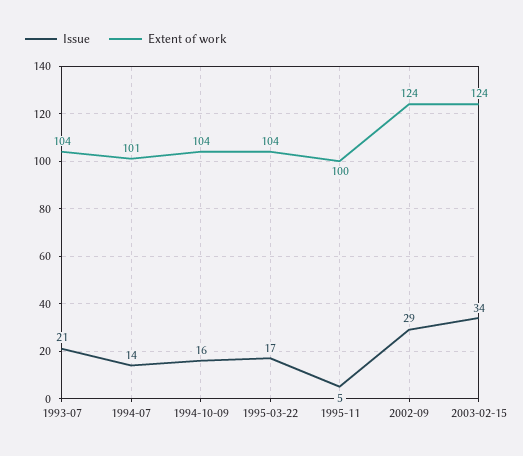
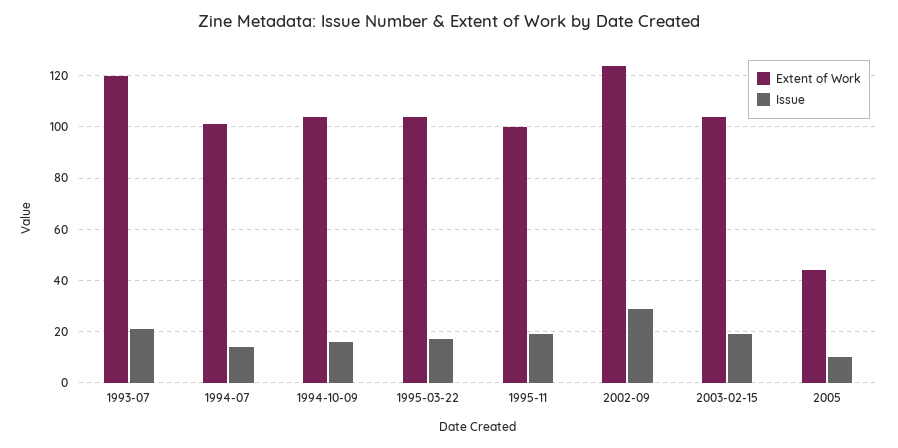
Extent of work, 1993-07: 104 -> 120
Issue, 1995-11: 5 -> 20
Issue, 2003-02-15: 34 -> 20
Extent of work, 2003-02-15: 124 -> 105
Extent of work, 2005: none -> 45
Issue, 2005: none -> 10

